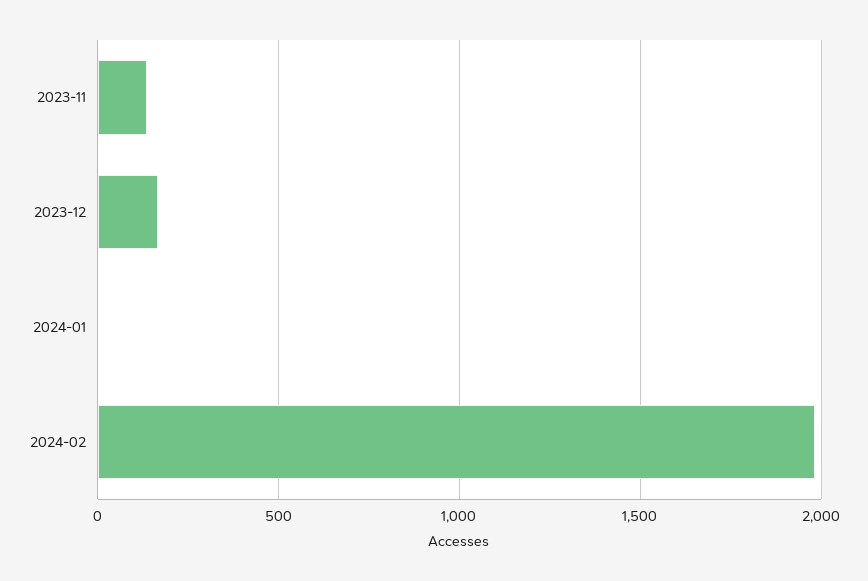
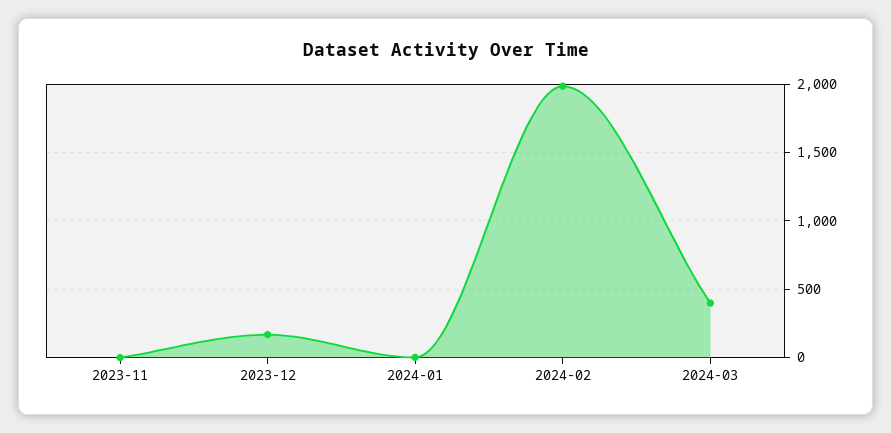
2023-11: 150 -> 0
2024-03: none -> 400

